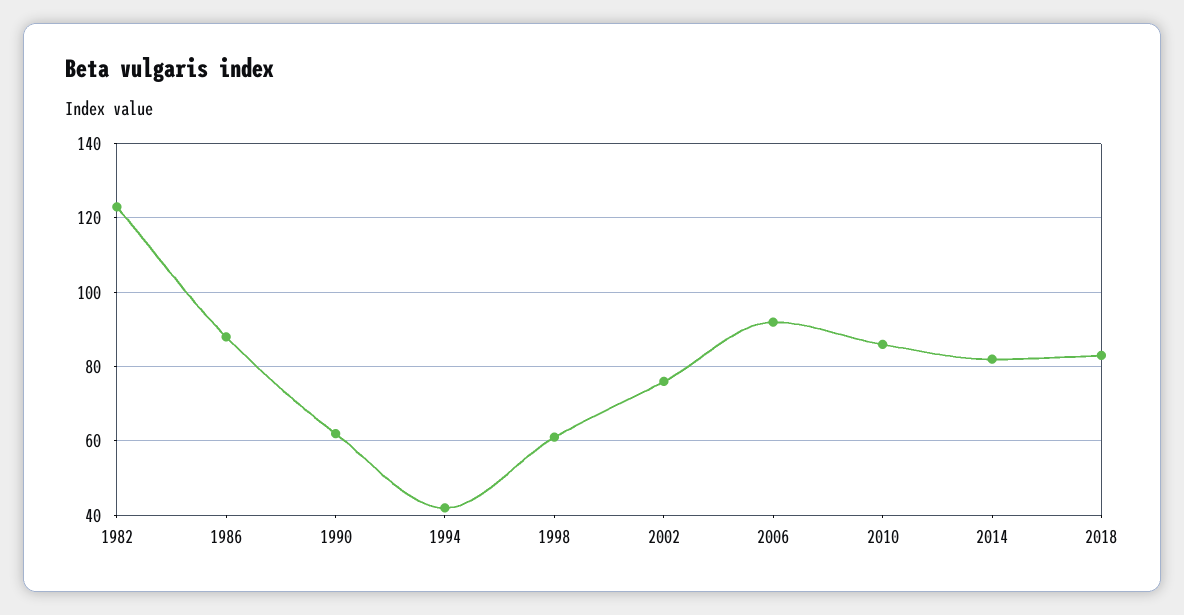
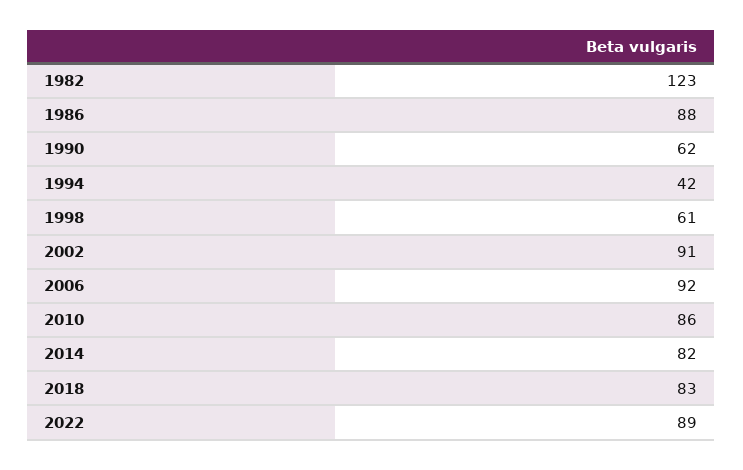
2002: 75 -> 91
2022: none -> 89

